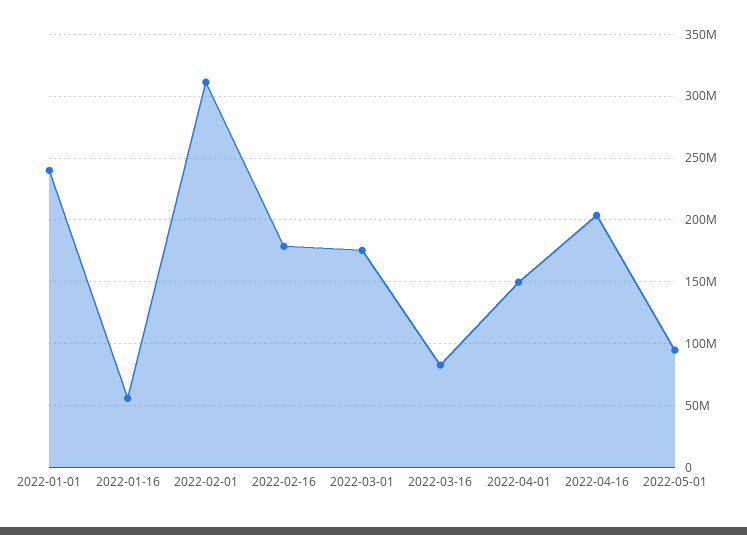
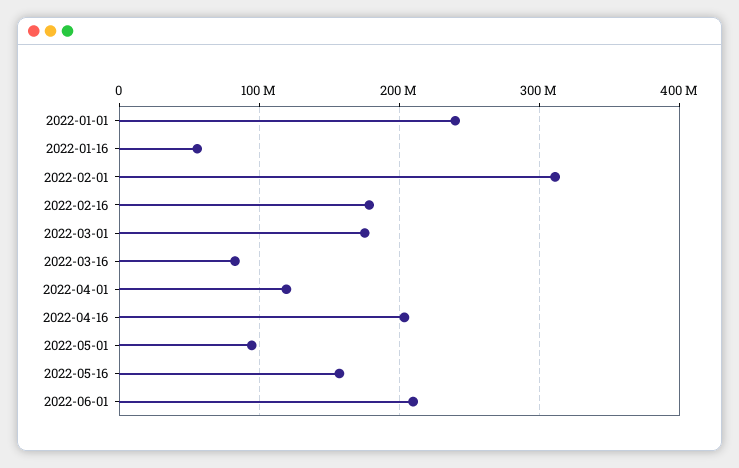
2022-04-01: 150000000 -> 120000000
2022-05-16: none -> 160000000
2022-06-01: none -> 210000000

